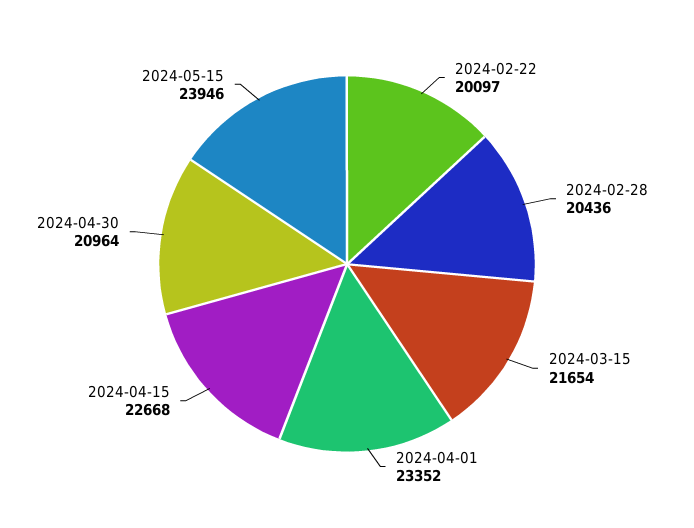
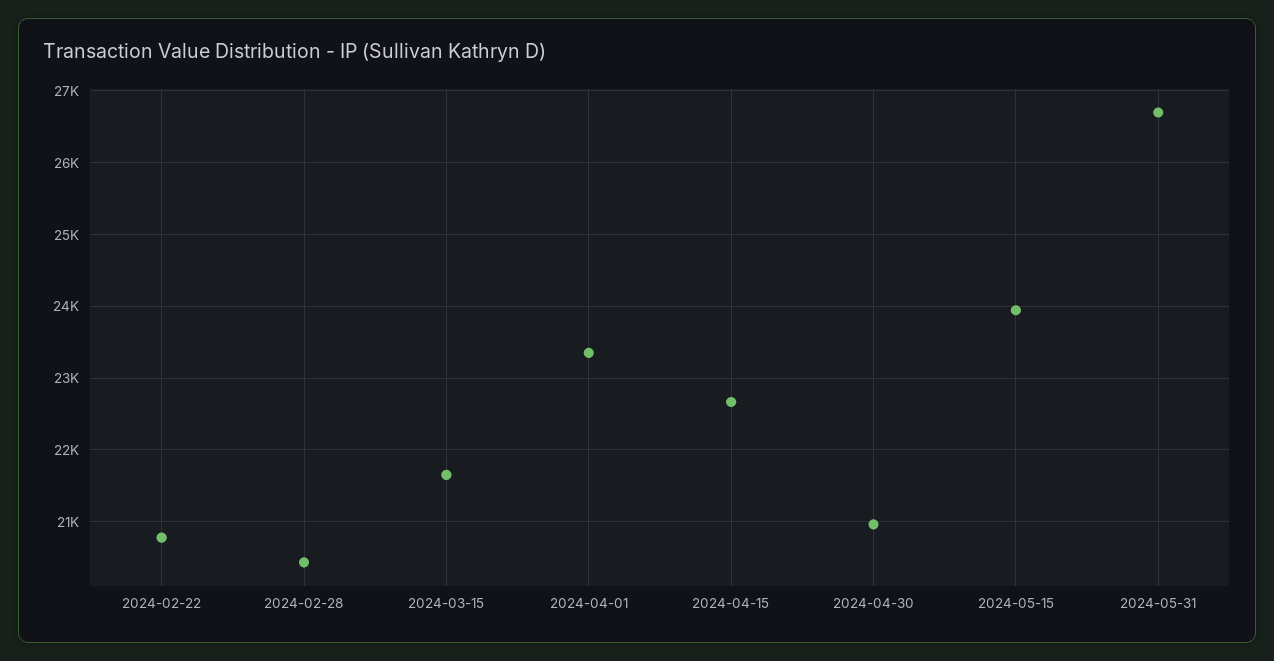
2024-02-22: 20097 -> 20800
2024-05-31: none -> 26700

